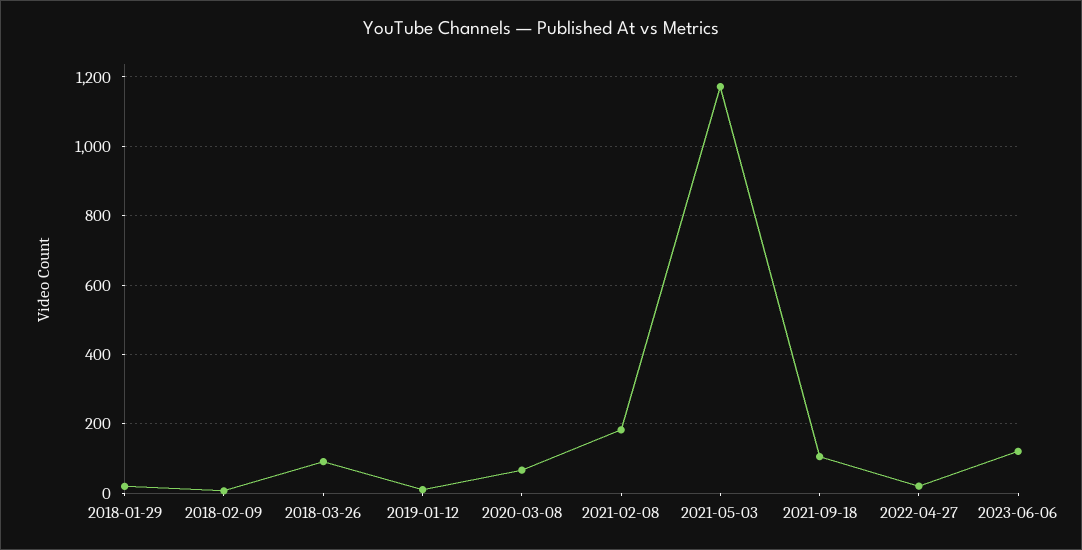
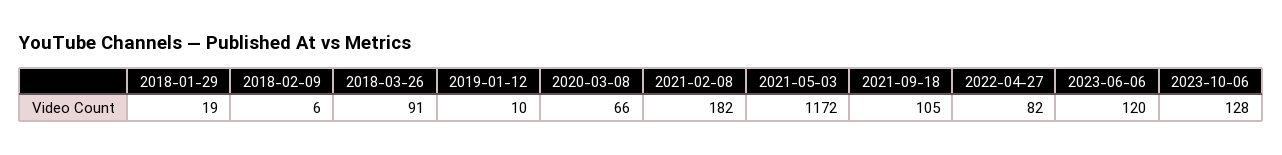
2022-04-27: 20 -> 82
2023-10-06: none -> 128

